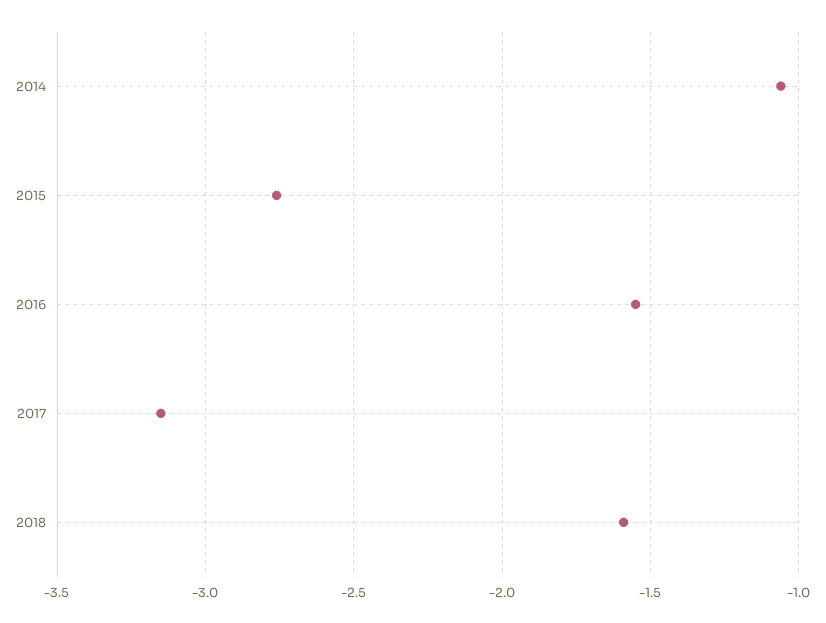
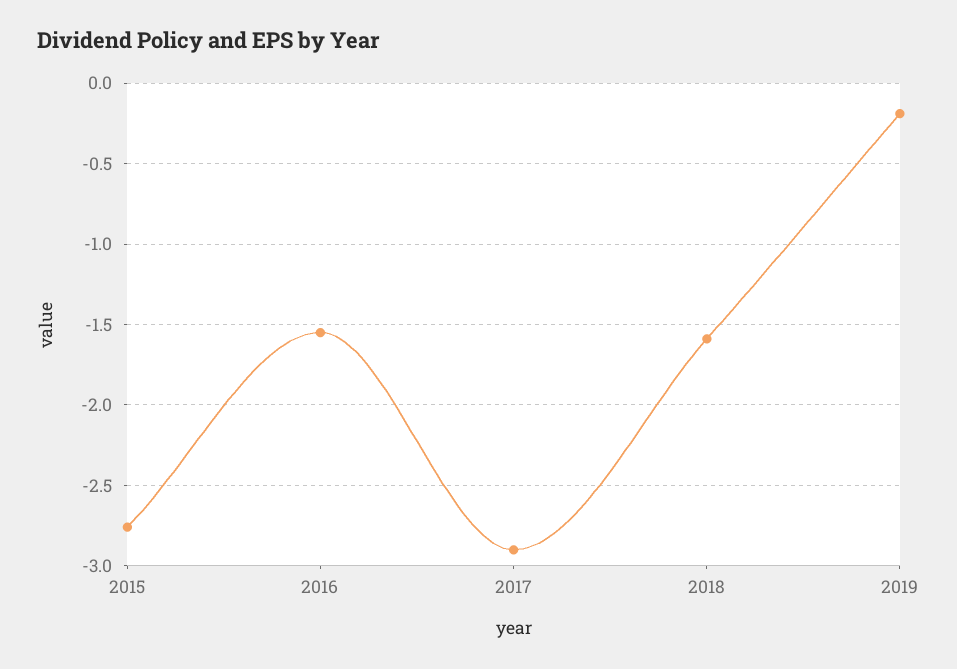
2014: -1.05 -> none
2017: -3.15 -> -2.9
2019: none -> -0.2

